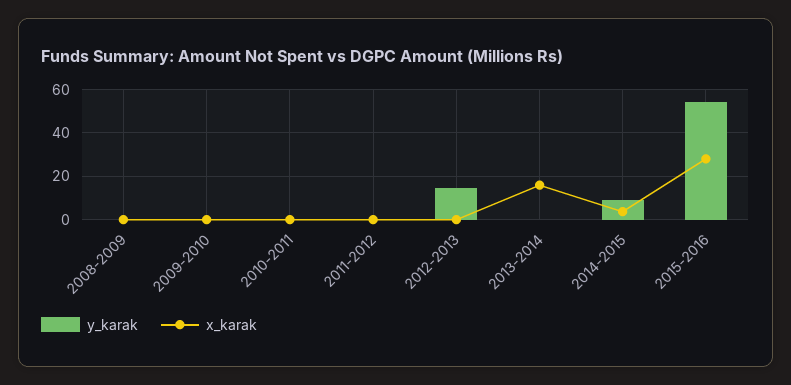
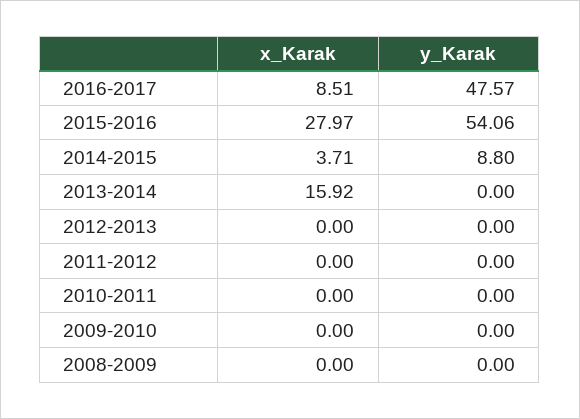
y_karak, 2012-2013: 15 -> 0
x_karak, 2016-2017: none -> 8.51
y_karak, 2016-2017: none -> 47.57

